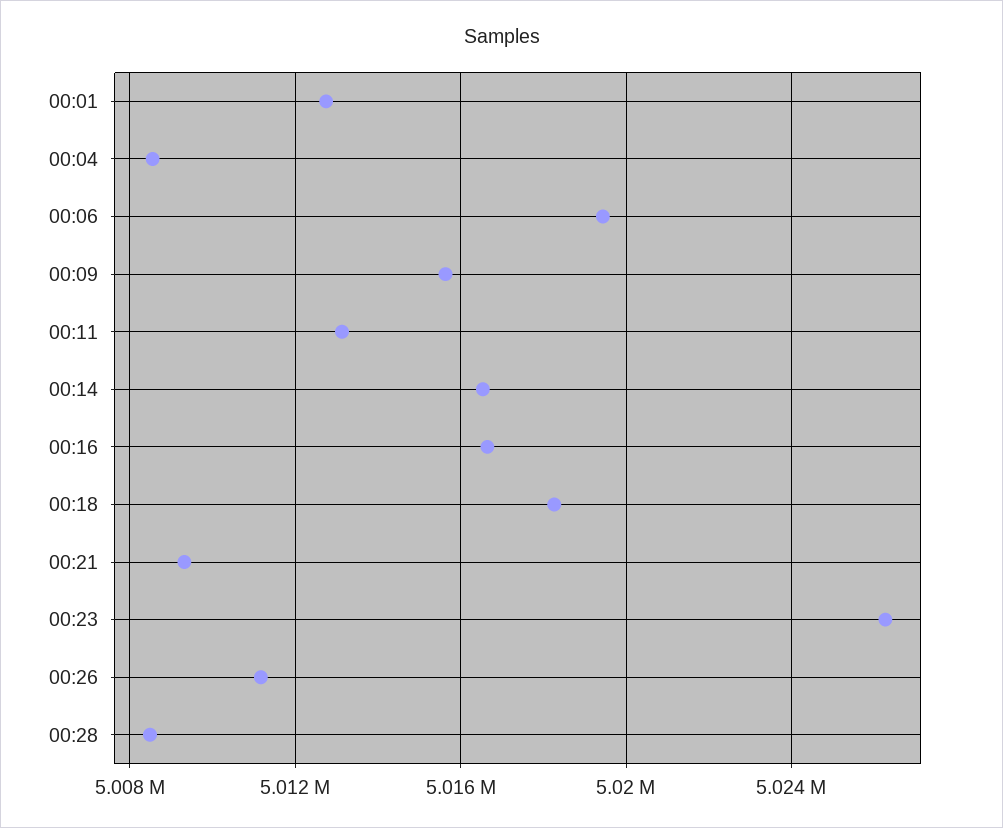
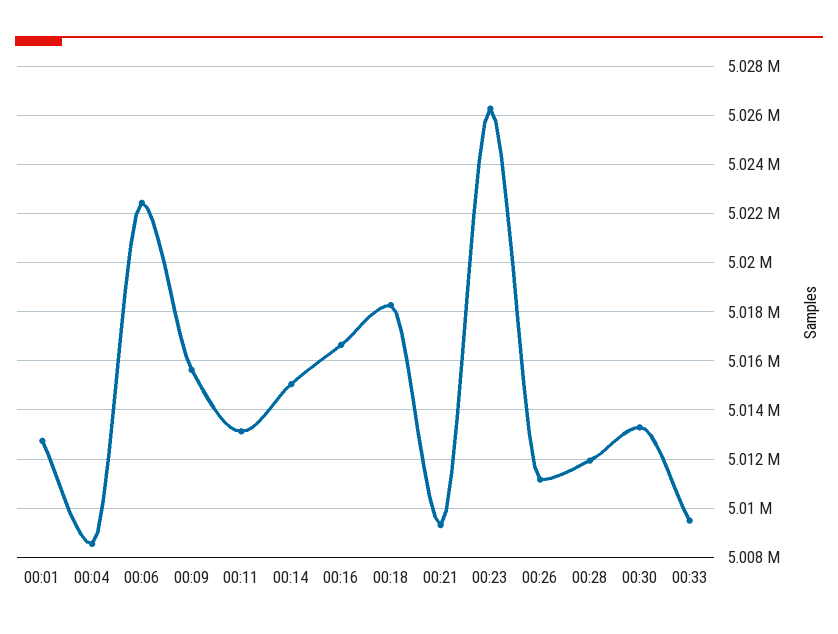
00:06: 5019500 -> 5022500
00:14: 5016500 -> 5015000
00:28: 5008500 -> 5012000
00:30: none -> 5013250
00:33: none -> 5009500

